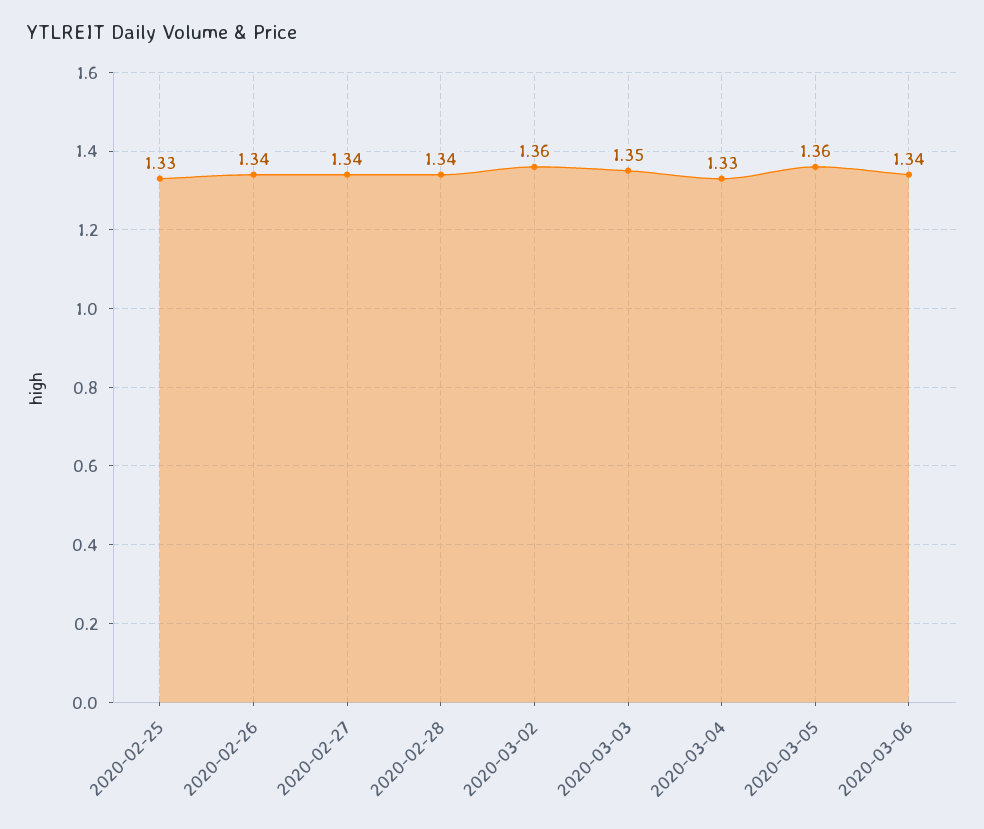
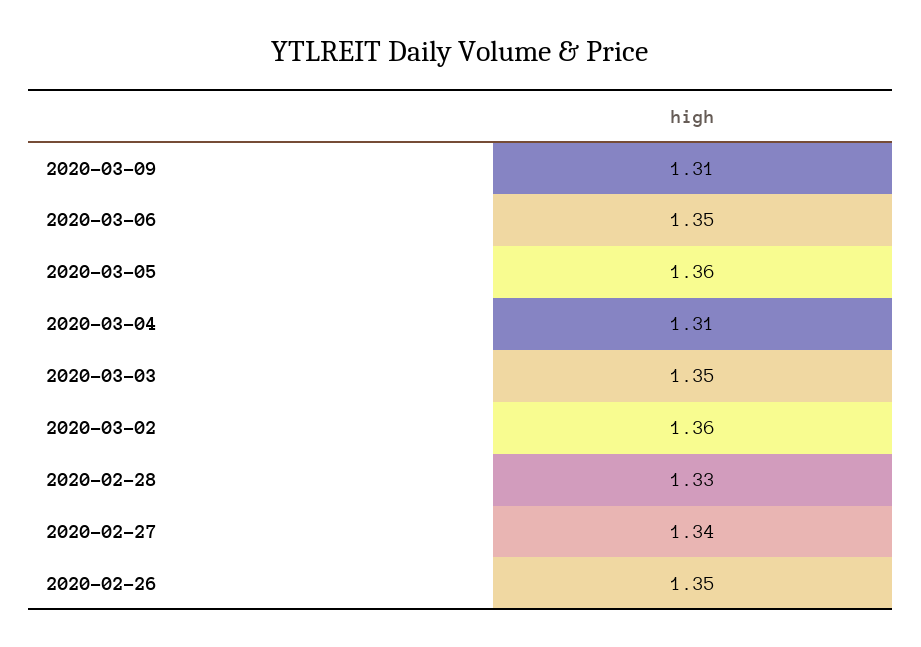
2020-02-25: 1.33 -> none
2020-02-26: 1.34 -> 1.35
2020-02-28: 1.34 -> 1.33
2020-03-04: 1.33 -> 1.31
2020-03-06: 1.34 -> 1.35
2020-03-09: none -> 1.31

